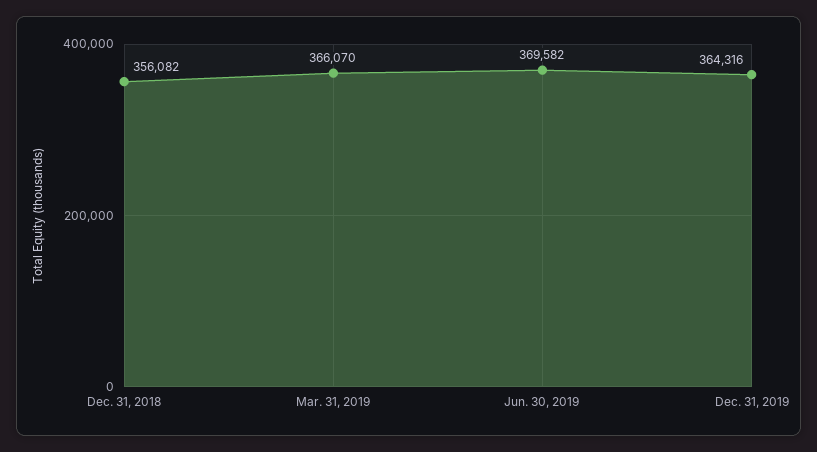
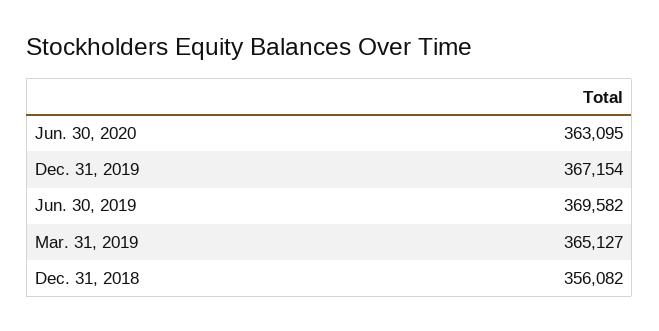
Mar. 31, 2019: 366070 -> 365127
Dec. 31, 2019: 364316 -> 367154
Jun. 30, 2020: none -> 363095

